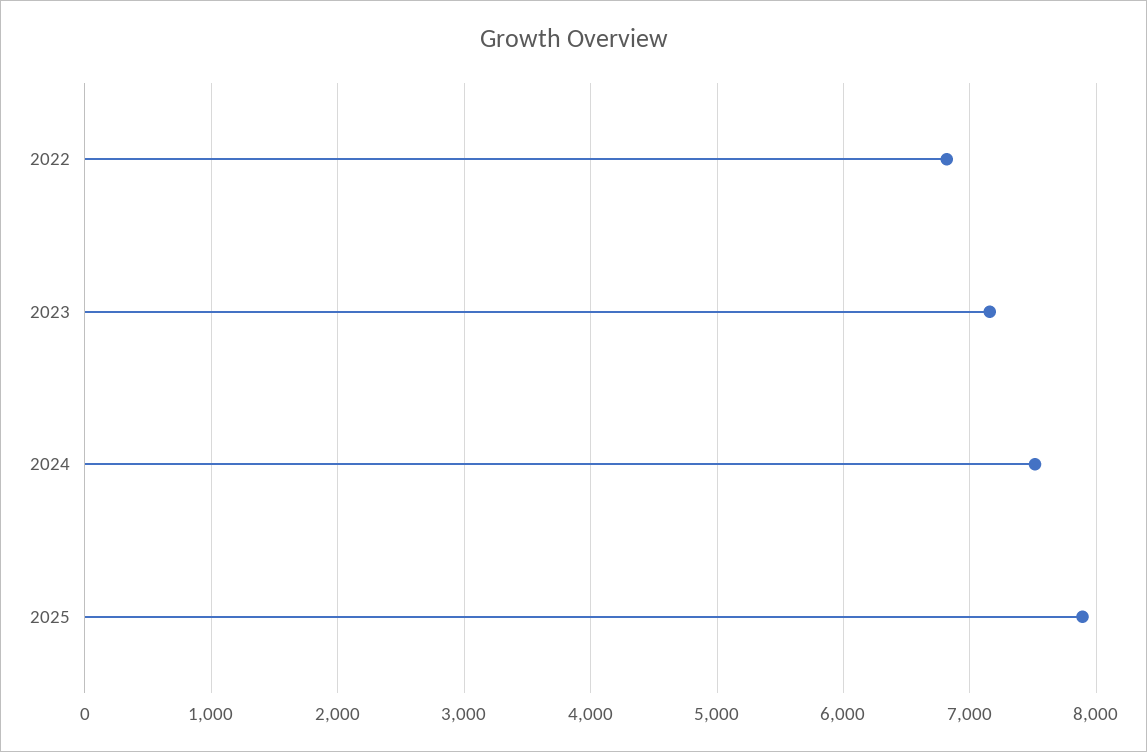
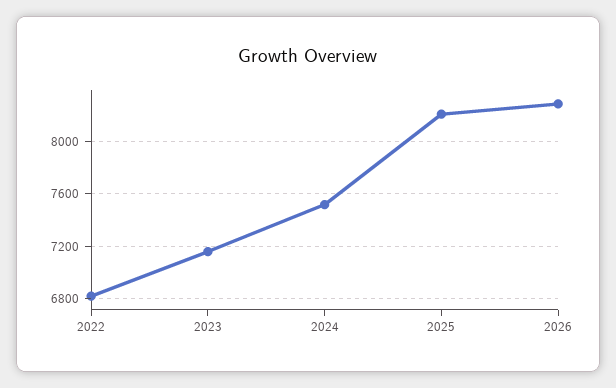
2025: 7900 -> 8200
2026: none -> 8300

